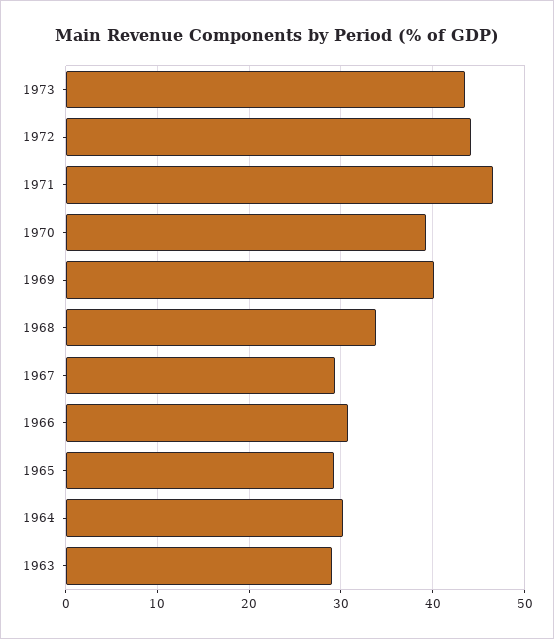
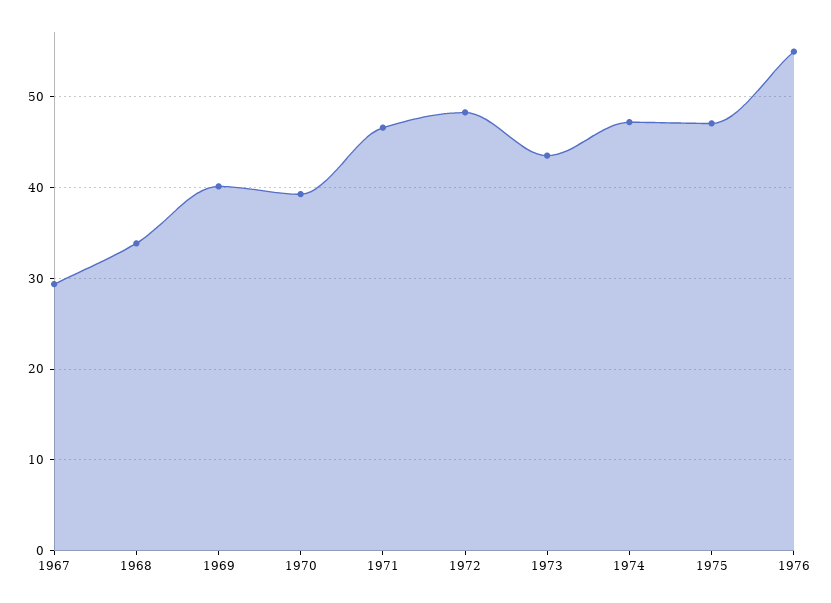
1972: 44 -> 48
1966: 31 -> none
1965: 29 -> none
1964: 30 -> none
1963: 29 -> none
1974: none -> 47
1975: none -> 47
1976: none -> 55

